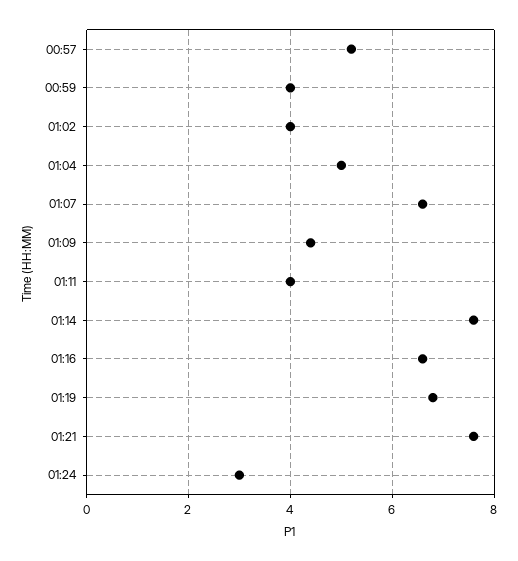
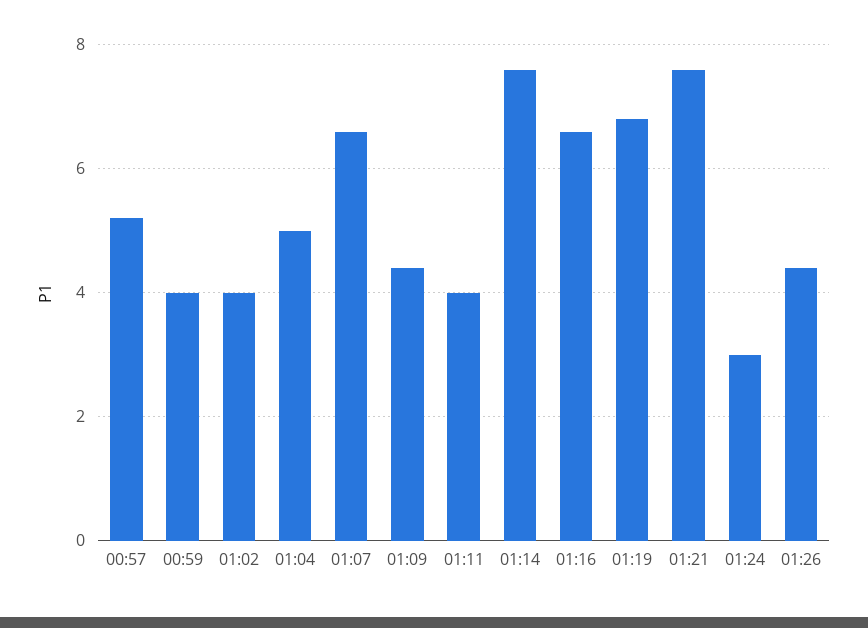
01:26: none -> 4.5

